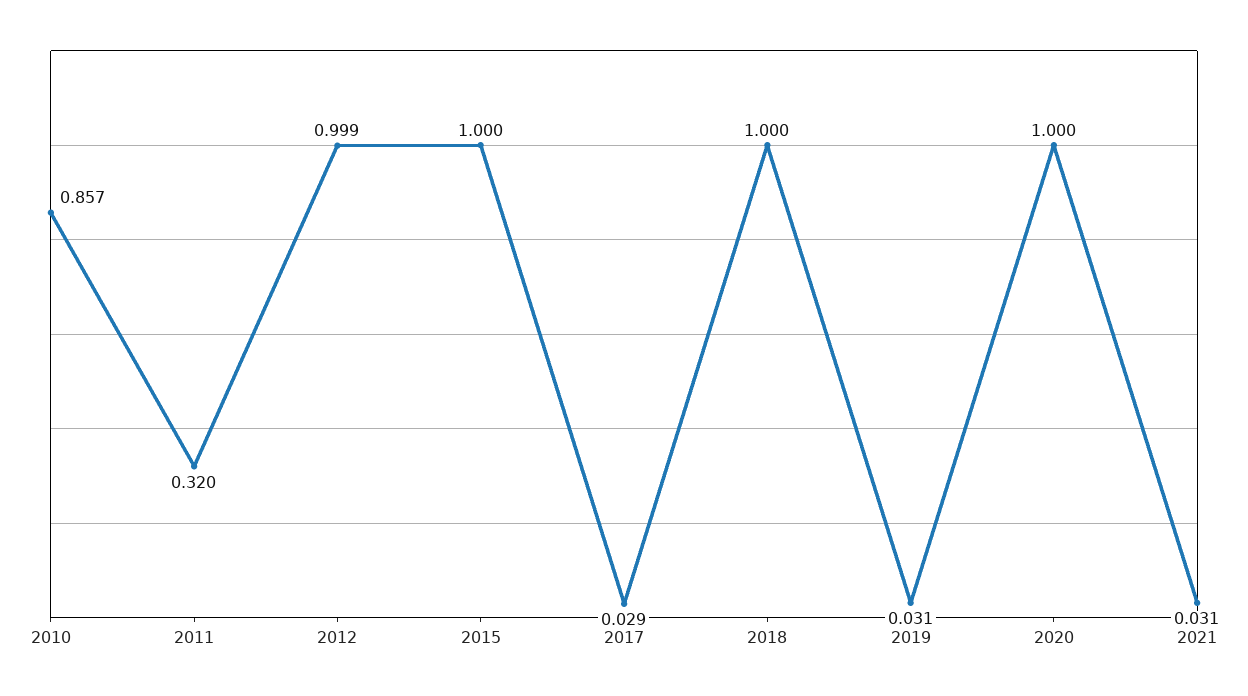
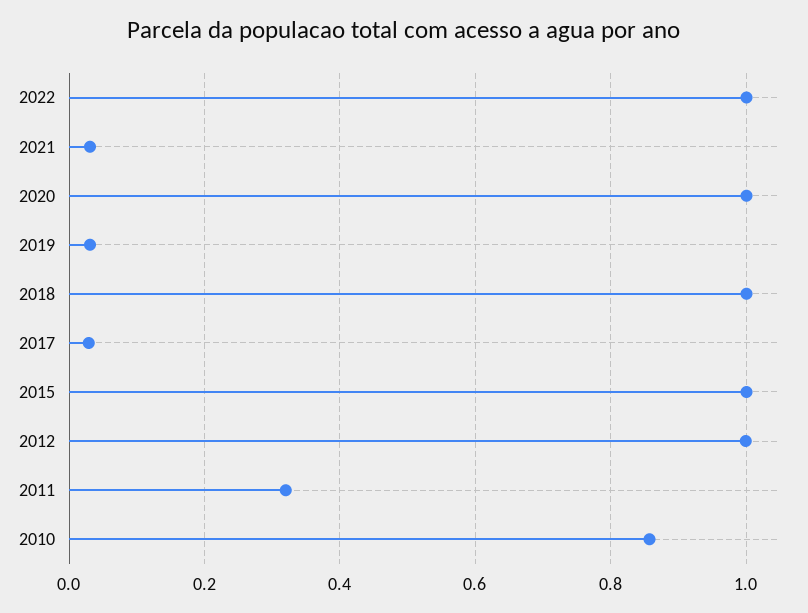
2022: none -> 1

